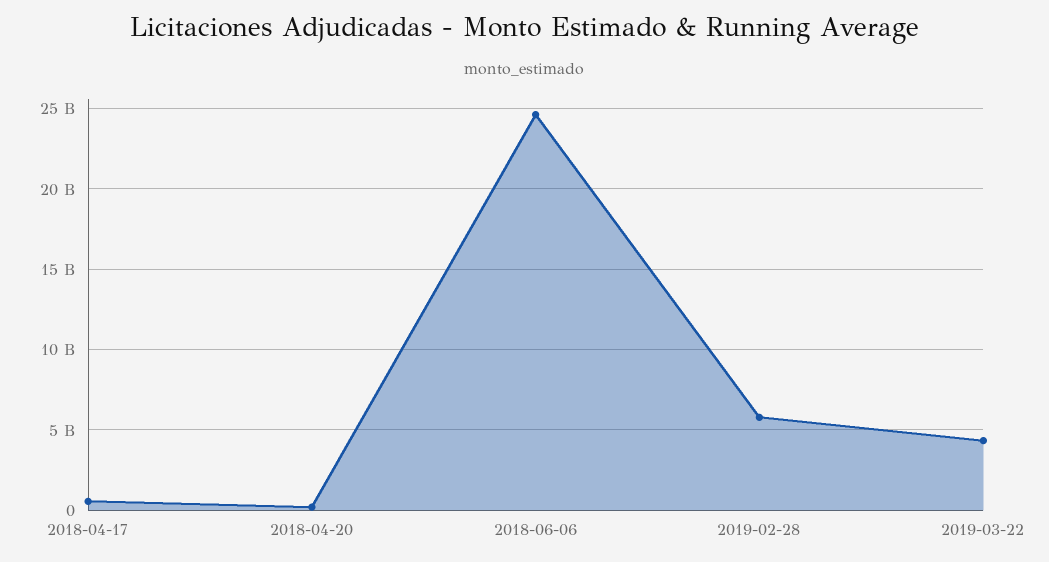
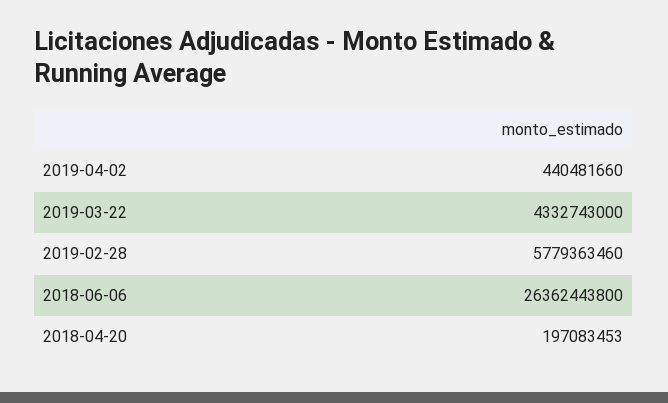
2018-04-17: 500000000 -> none
2018-06-06: 24500000000 -> 26362443800
2019-04-02: none -> 440481660

